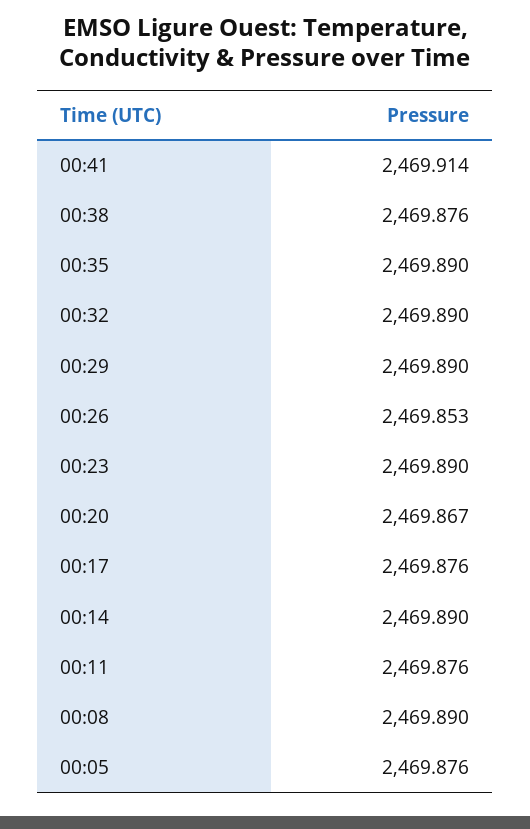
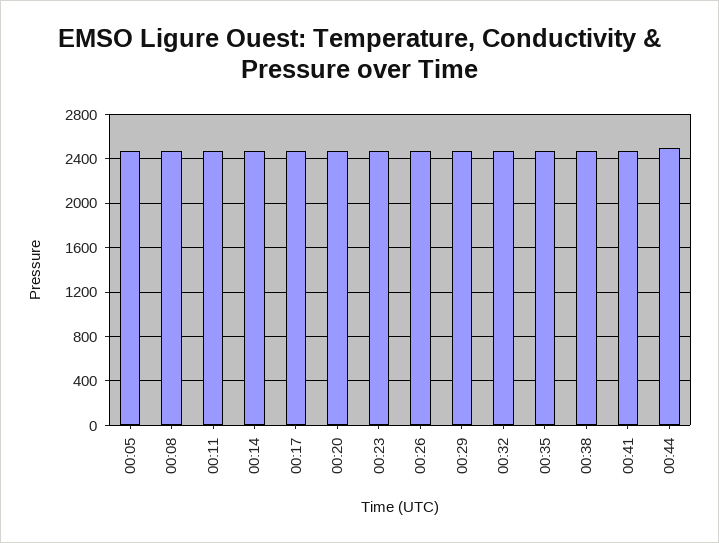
00:44: none -> 2500

